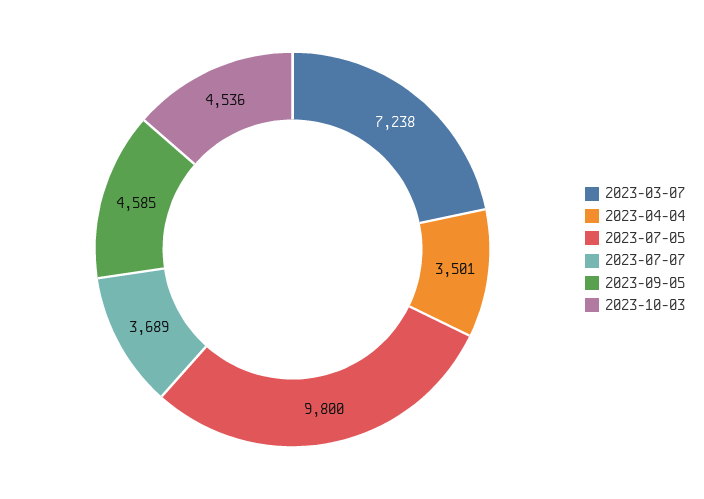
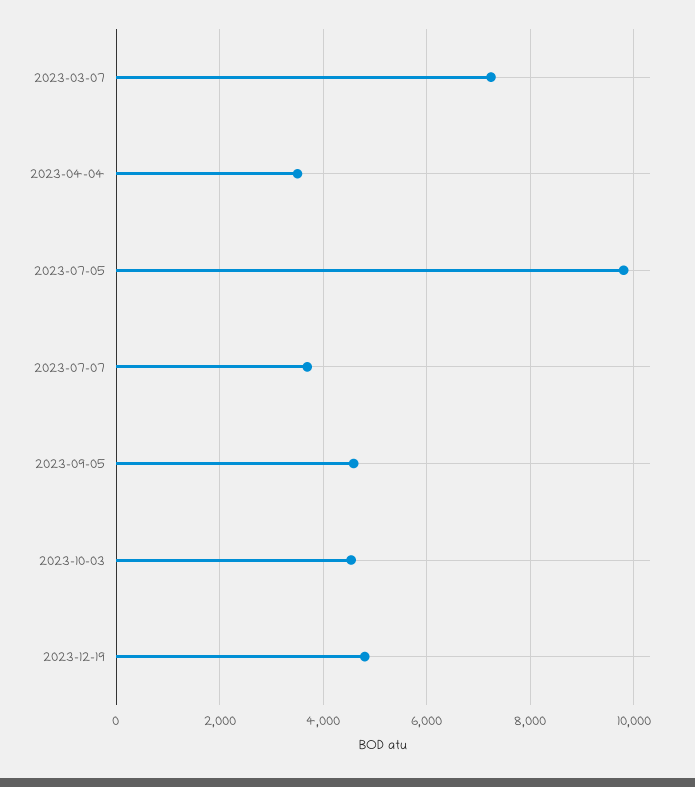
2023-12-19: none -> 4800

